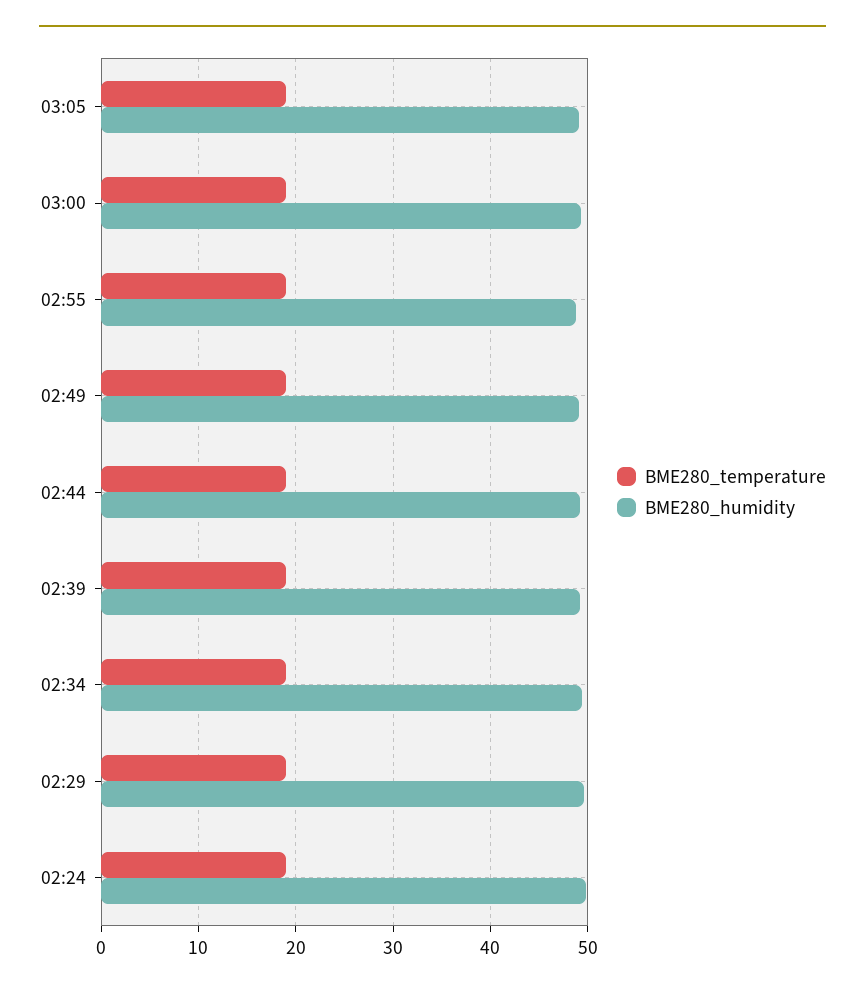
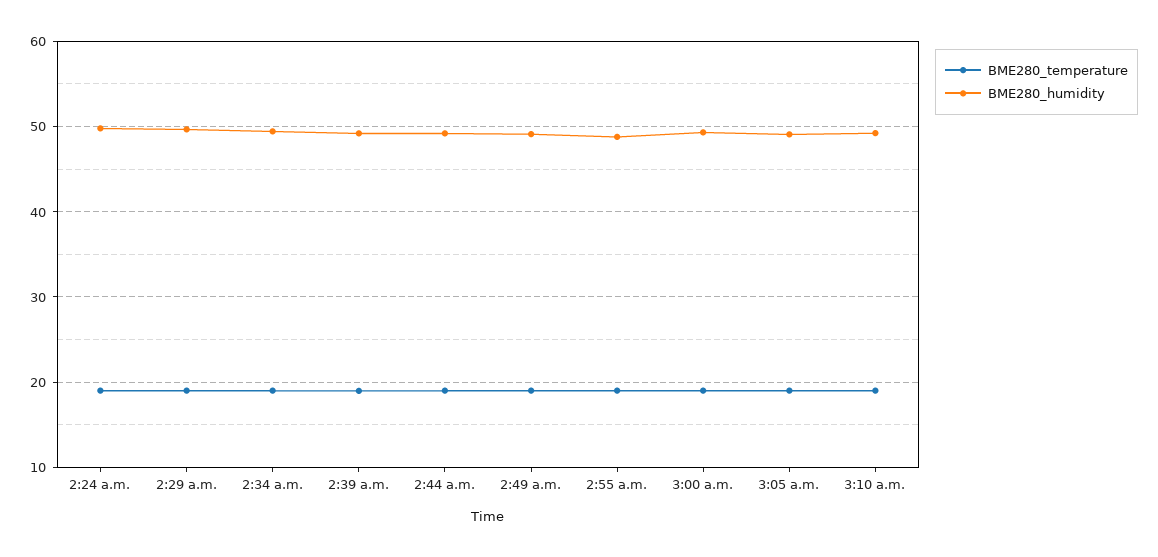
BME280_temperature, 3:10 a.m.: none -> 19
BME280_humidity, 3:10 a.m.: none -> 49

